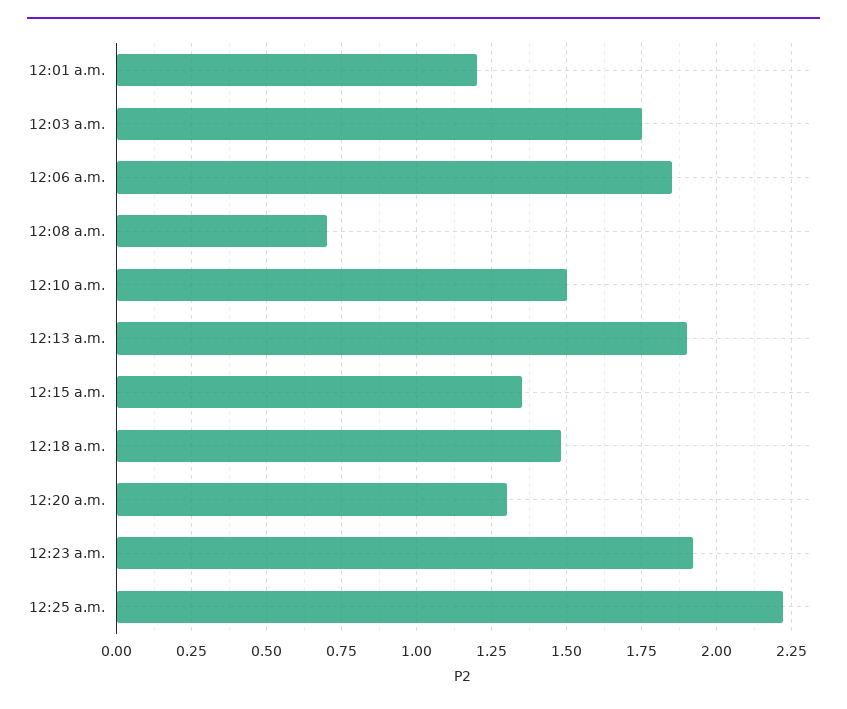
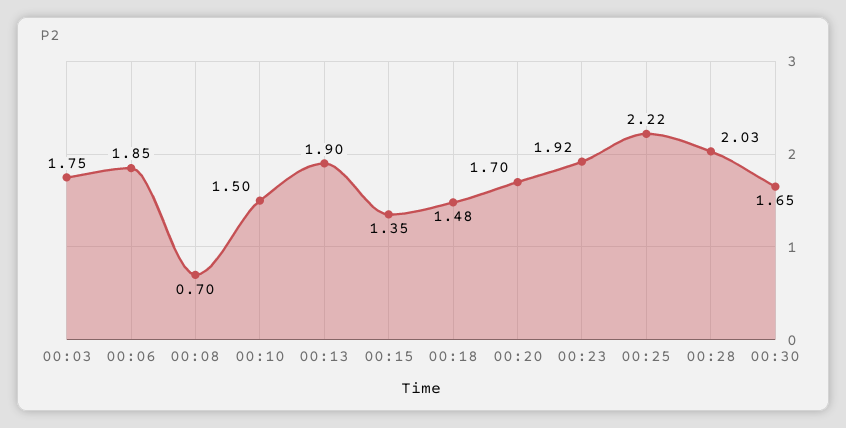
12:01 a.m.: 1.2 -> none
12:20 a.m.: 1.3 -> 1.7
00:28: none -> 2.03
00:30: none -> 1.65

